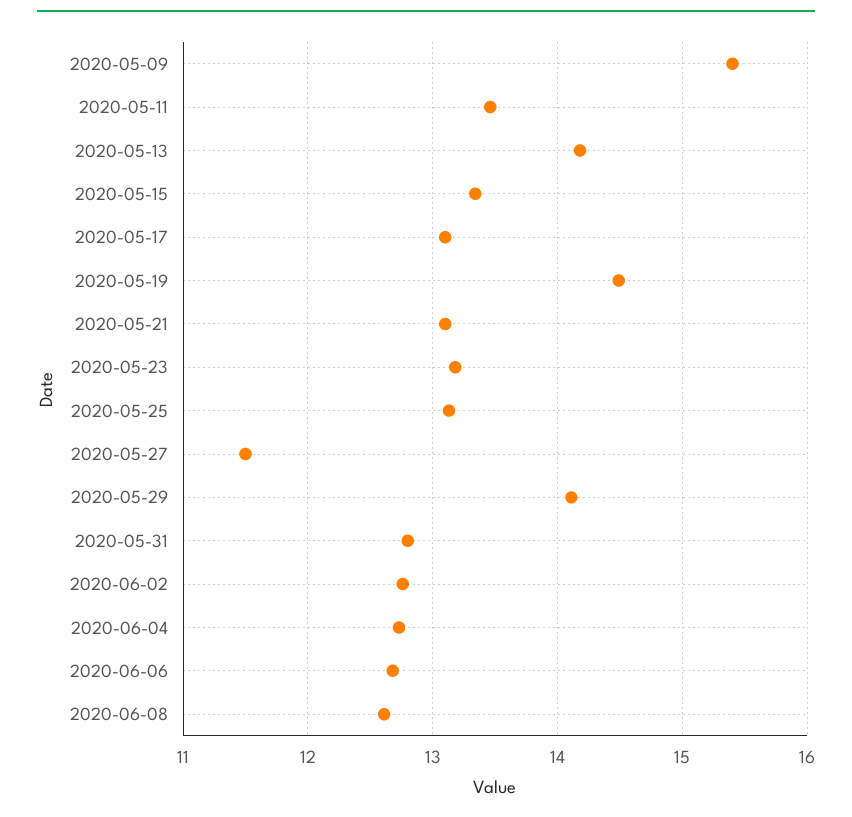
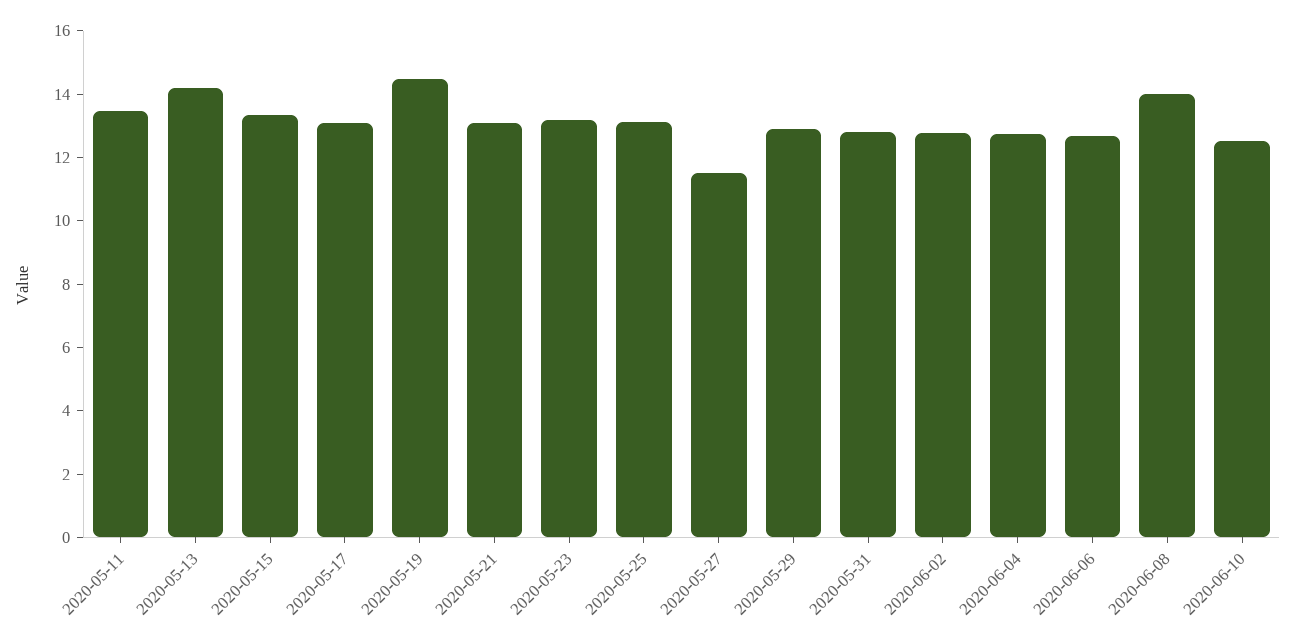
2020-05-09: 15.4 -> none
2020-05-29: 14.1 -> 13
2020-06-08: 12.6 -> 14
2020-06-10: none -> 12.5

